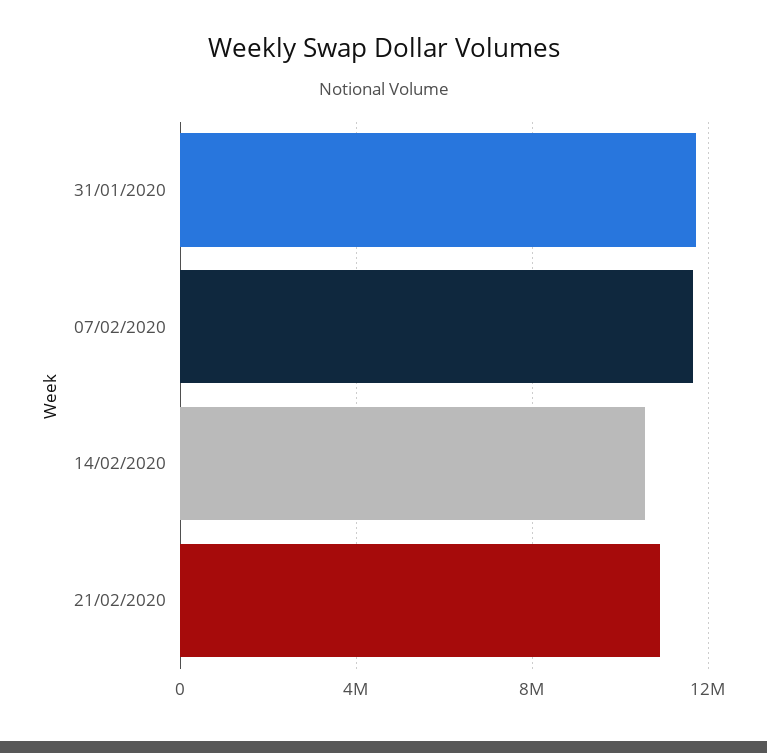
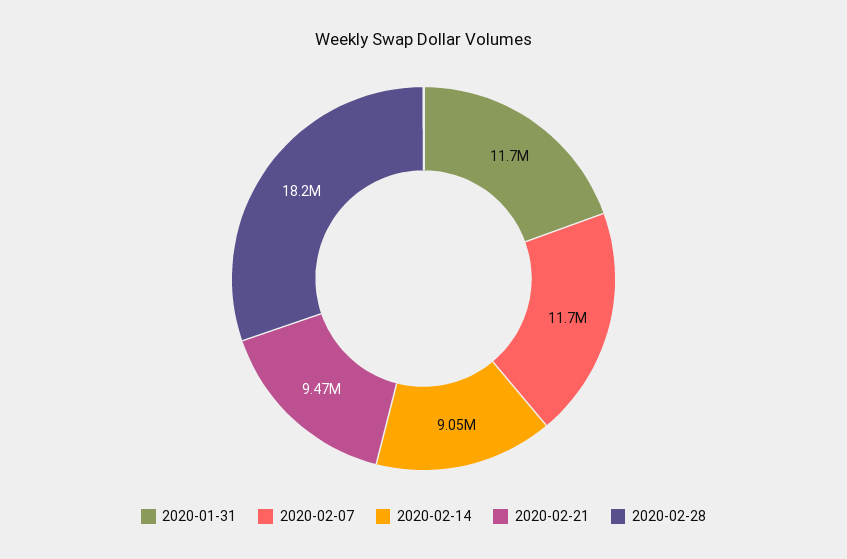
14/02/2020: 10500000 -> 9050000
21/02/2020: 11000000 -> 9470000
2020-02-28: none -> 18200000

